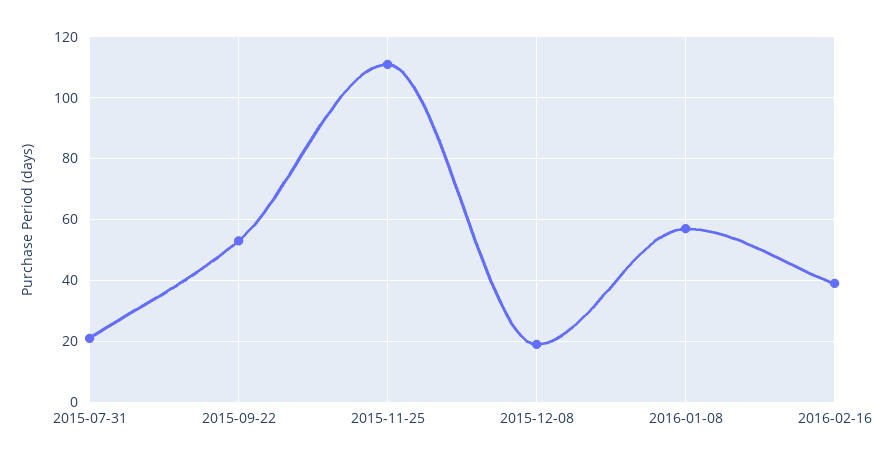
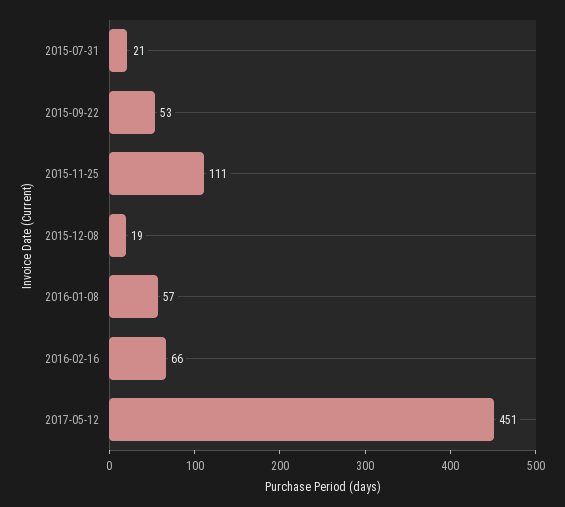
2016-02-16: 40 -> 66
2017-05-12: none -> 451

